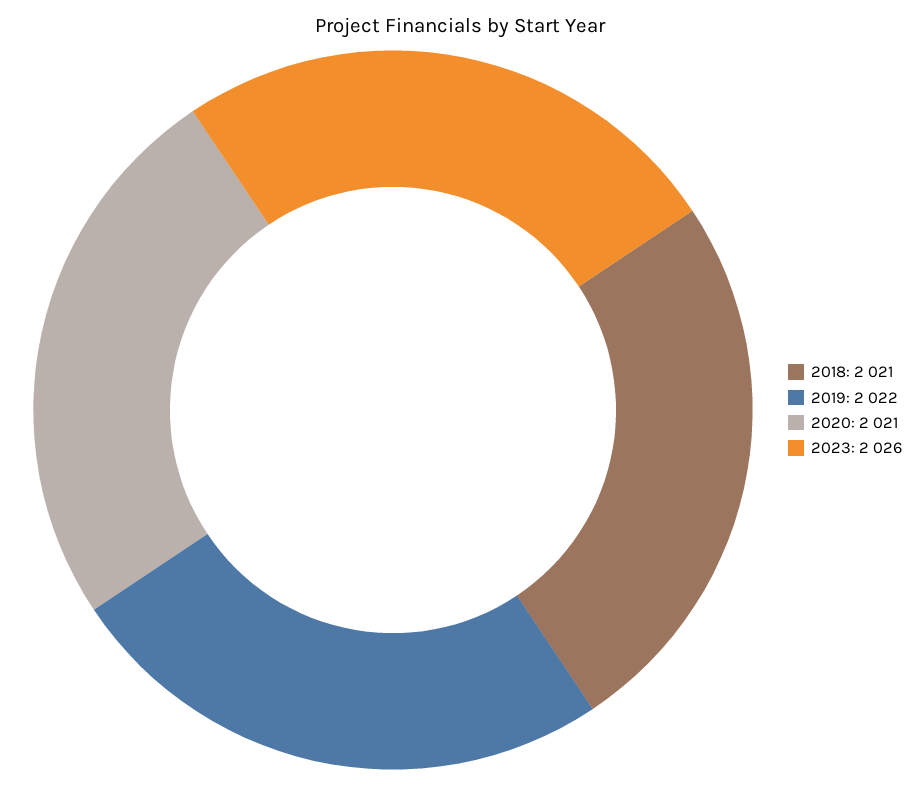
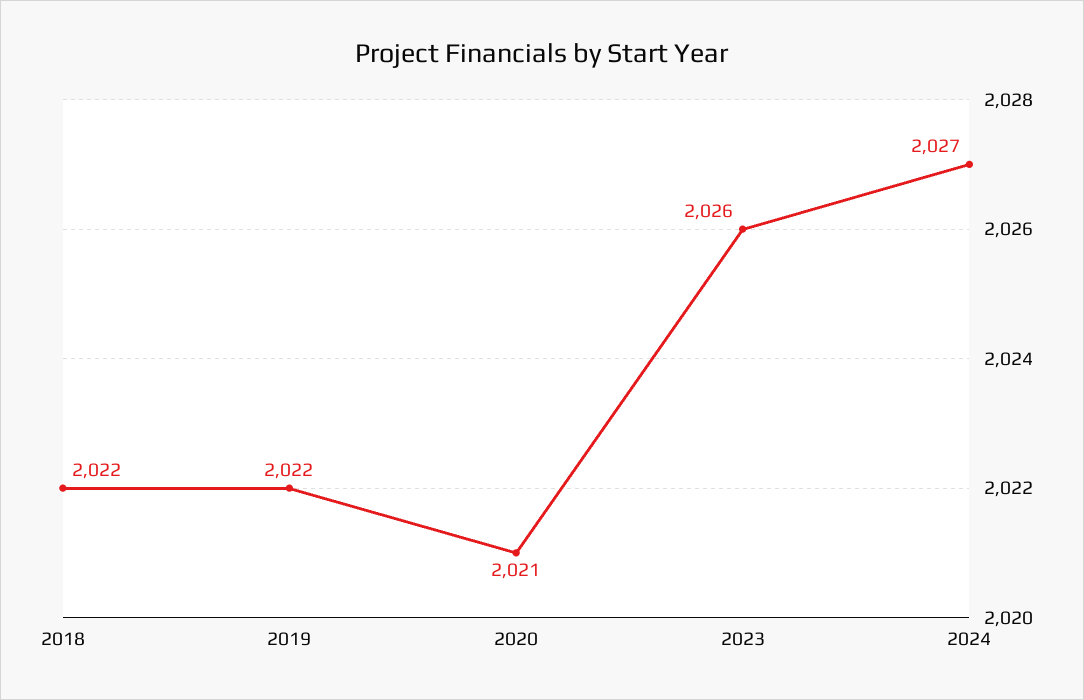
2018: 2021 -> 2022
2024: none -> 2027

